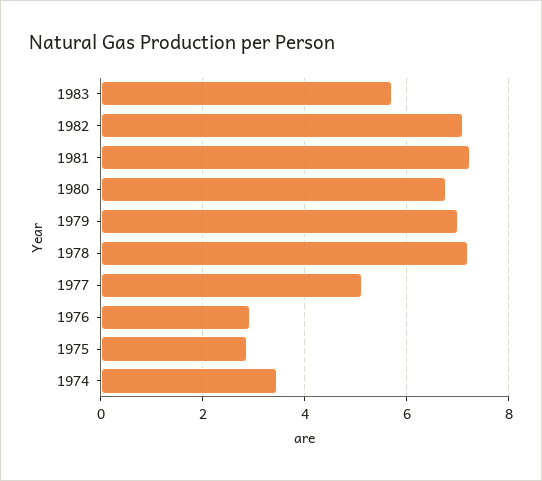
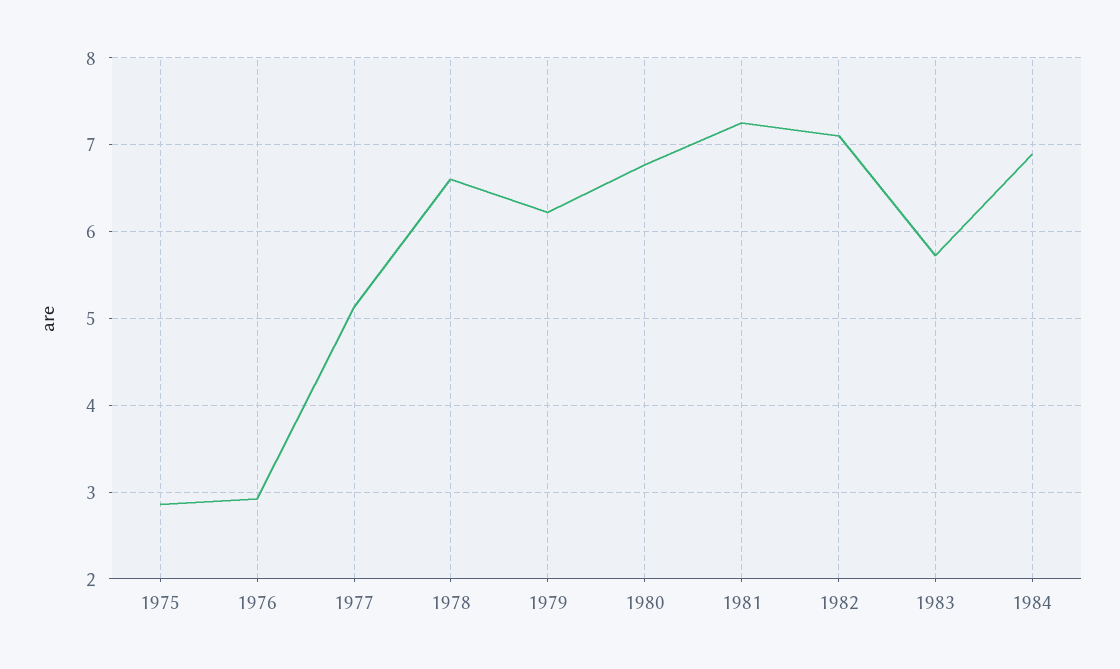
1979: 7 -> 6.2
1978: 7.2 -> 6.6
1974: 3.4 -> none
1984: none -> 6.9

